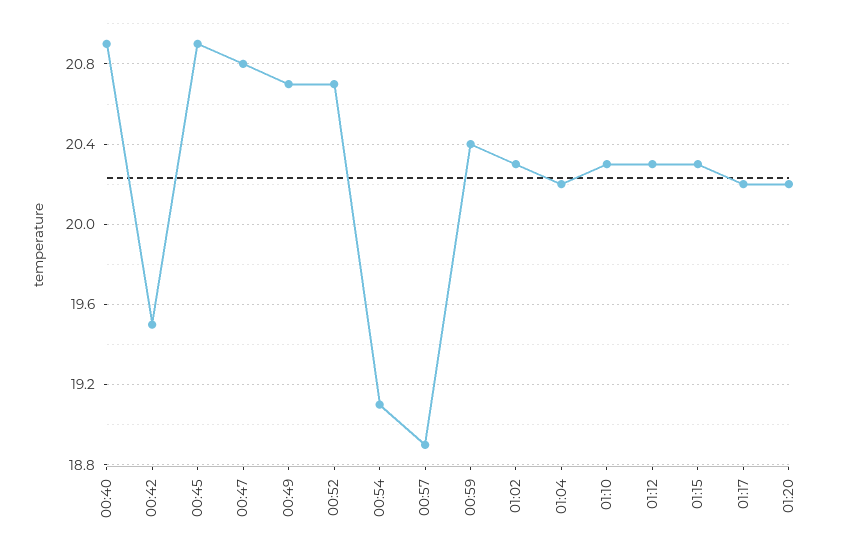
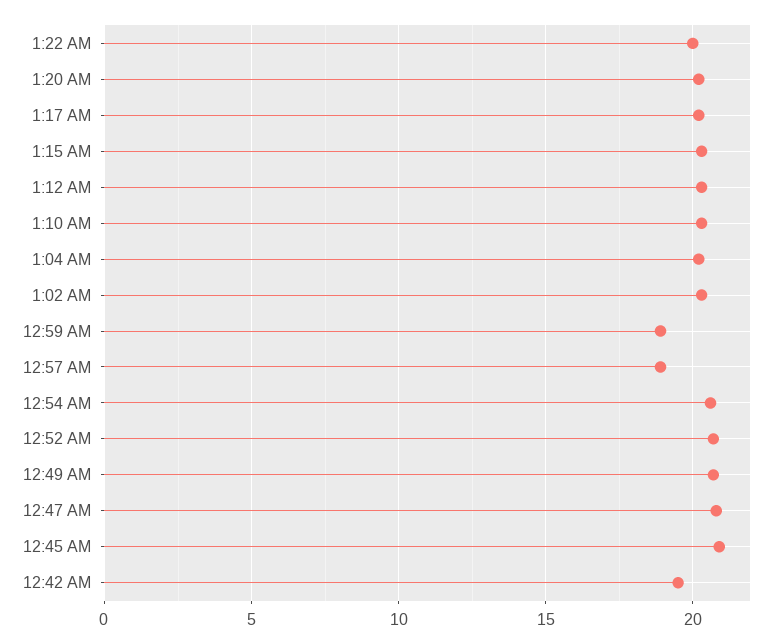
00:40: 20.9 -> none
00:54: 19.1 -> 20.5
00:59: 20.4 -> 19
1:22 AM: none -> 20

